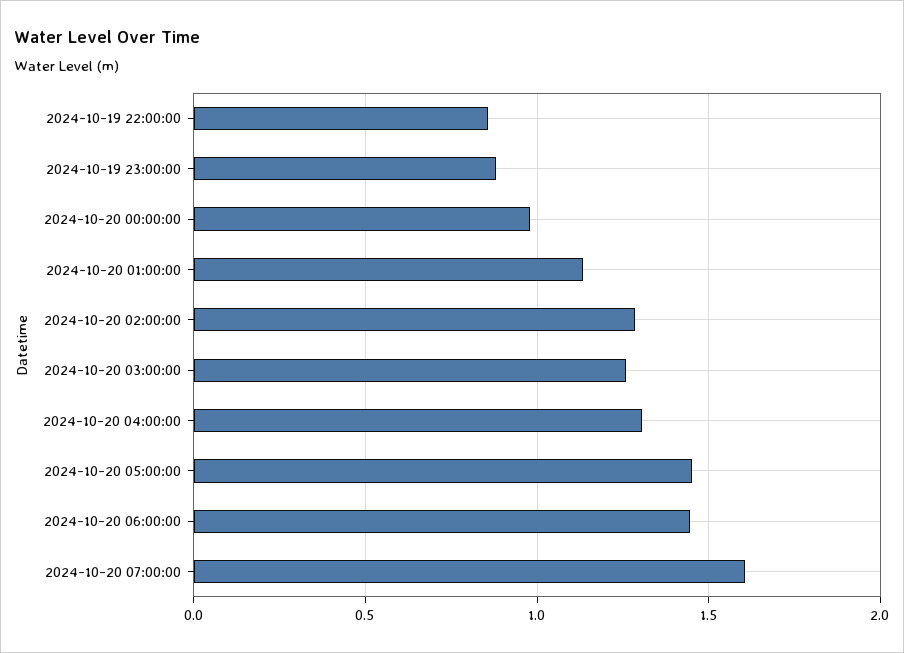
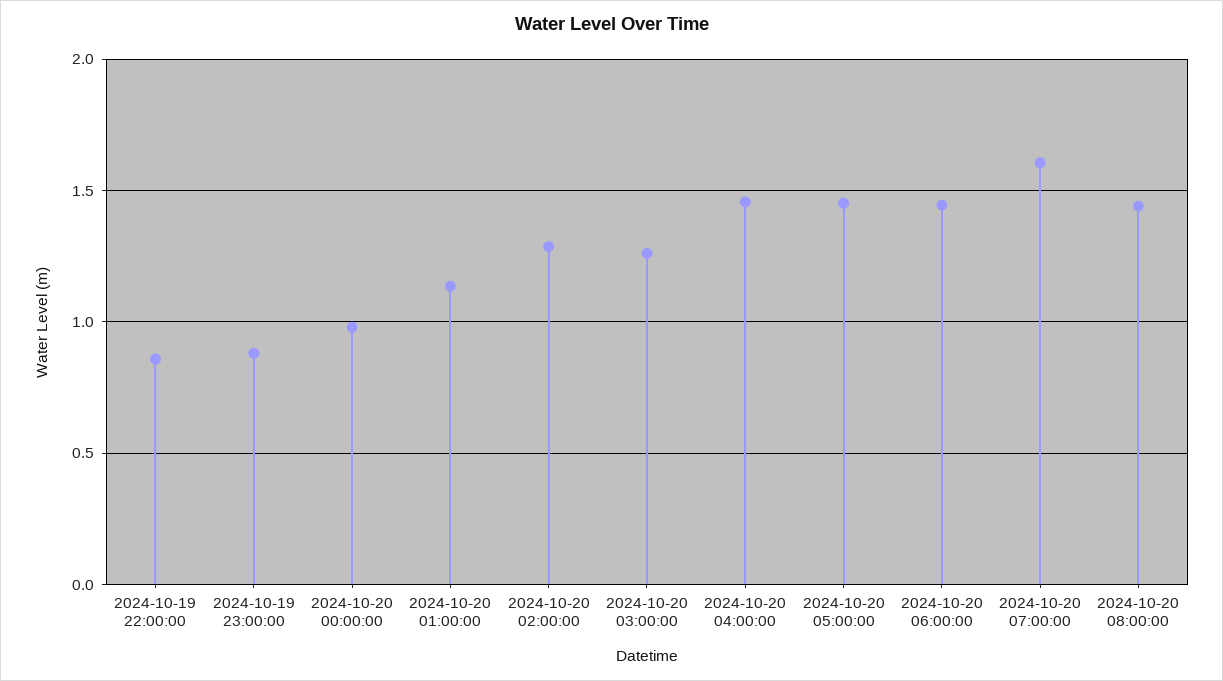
2024-10-20 04:00:00: 1.3 -> 1.45
2024-10-20 08:00:00: none -> 1.45

